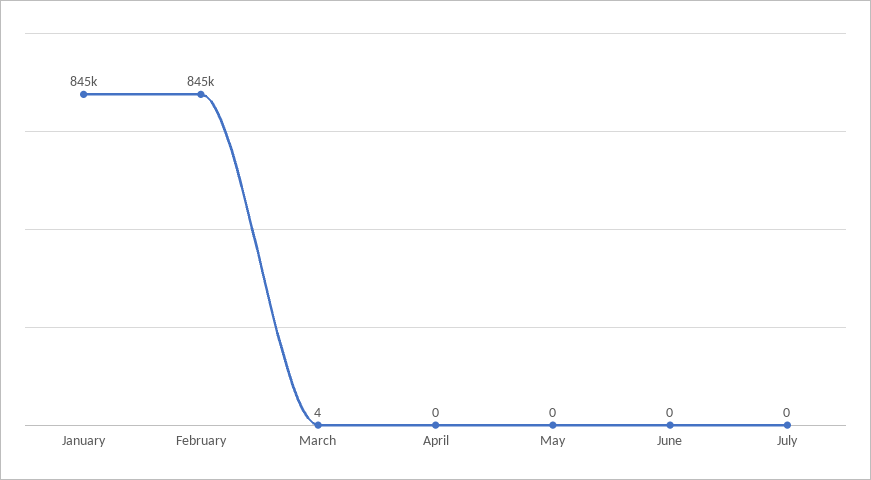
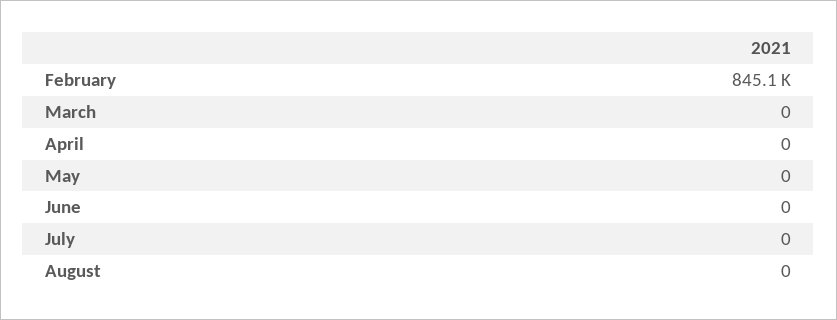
January: 845000 -> none
March: 4 -> 0
August: none -> 0

